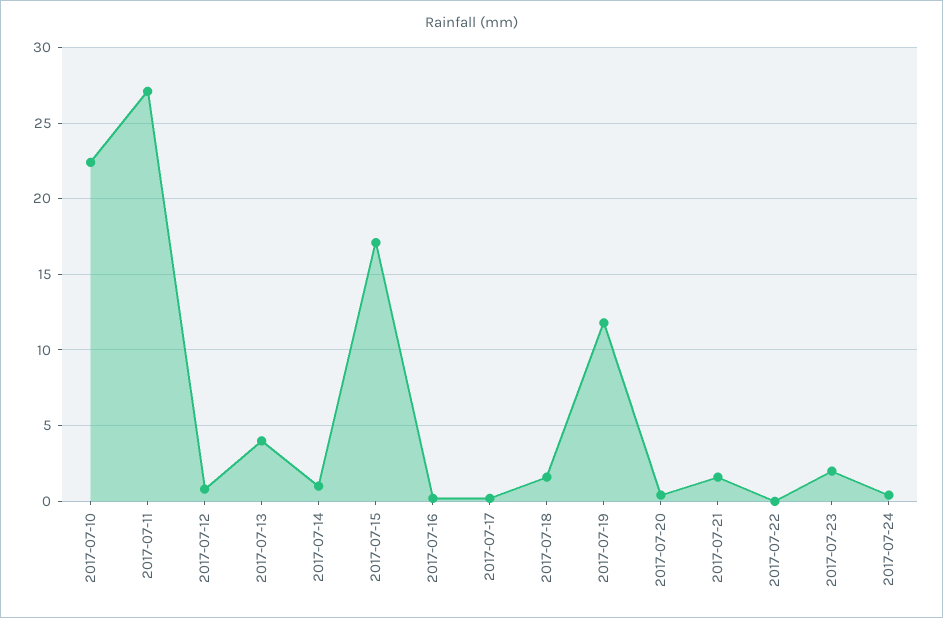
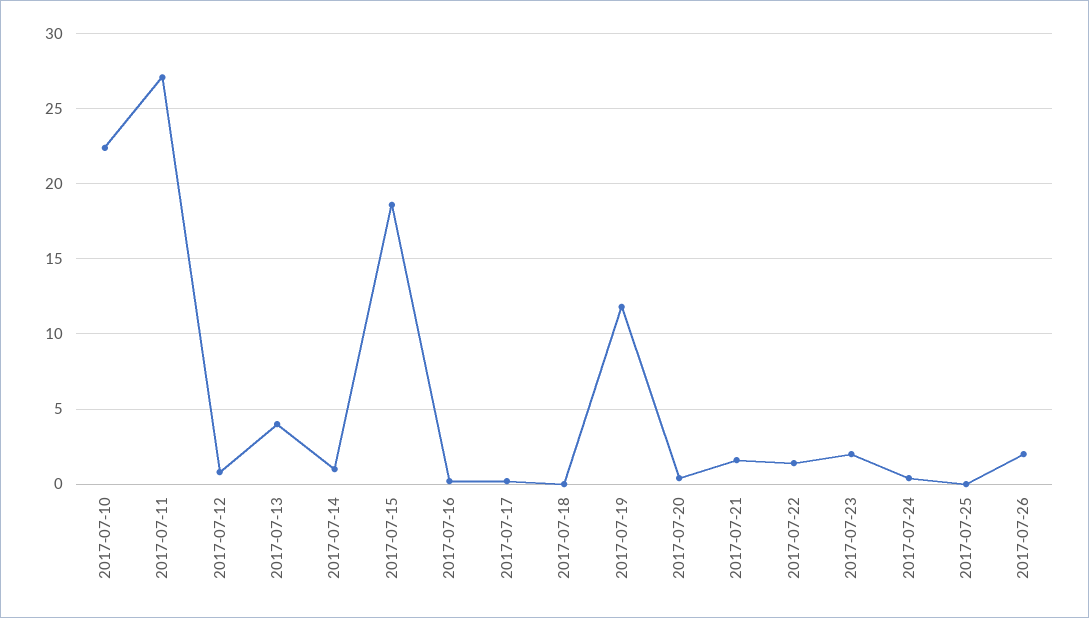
2017-07-15: 17 -> 18.5
2017-07-18: 1.5 -> 0
2017-07-22: 0 -> 1.5
2017-07-25: none -> 0
2017-07-26: none -> 2

